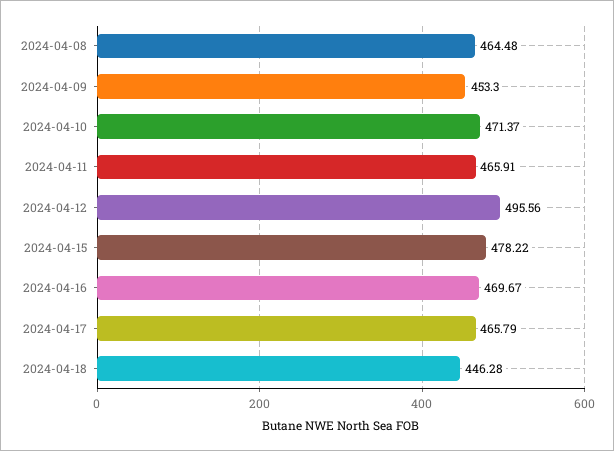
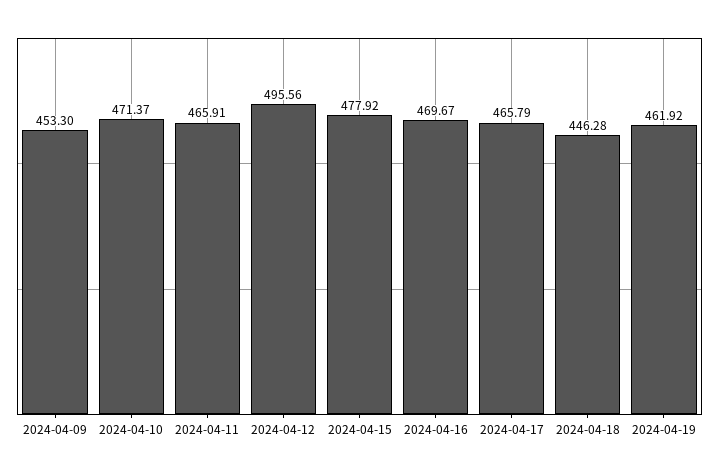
2024-04-08: 464.48 -> none
2024-04-15: 478.22 -> 477.92
2024-04-19: none -> 461.92

